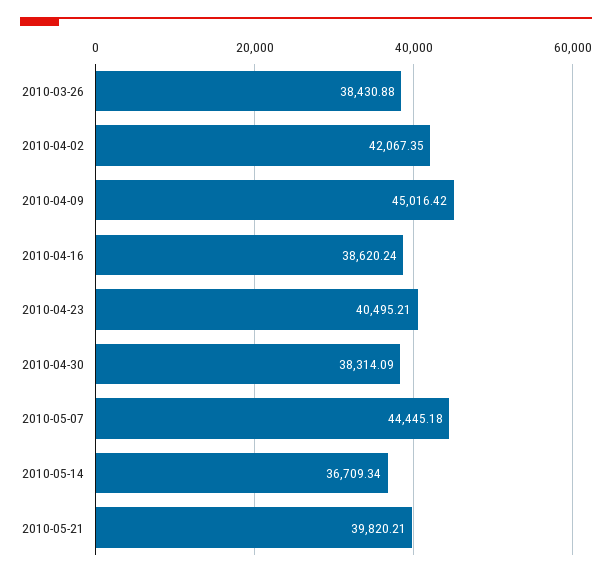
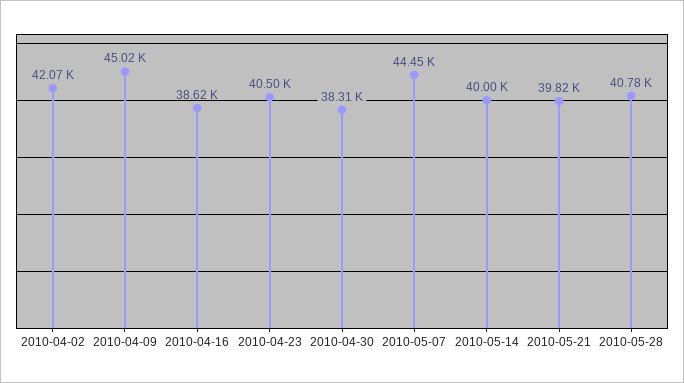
2010-03-26: 38430.88 -> none
2010-05-14: 36709.34 -> 40000
2010-05-28: none -> 40780

